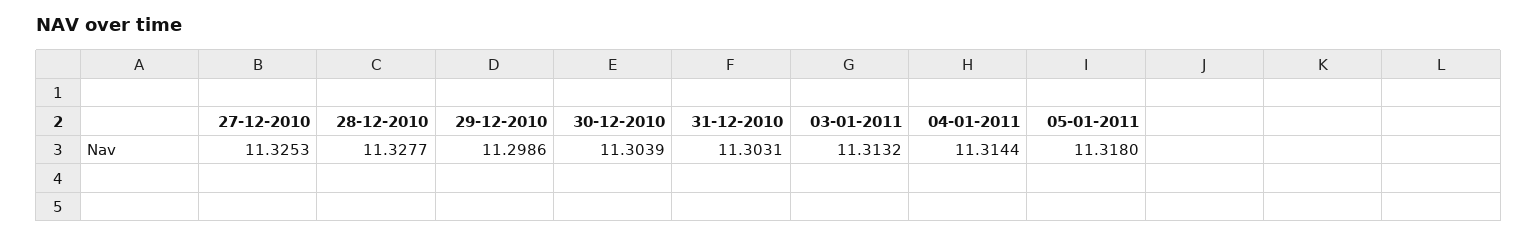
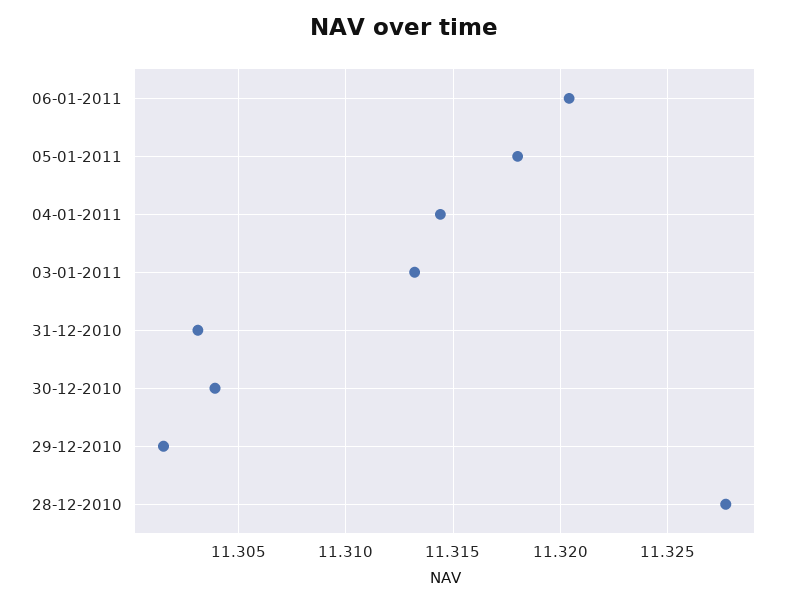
27-12-2010: 11.3253 -> none
29-12-2010: 11.2986 -> 11.3015
06-01-2011: none -> 11.3205

